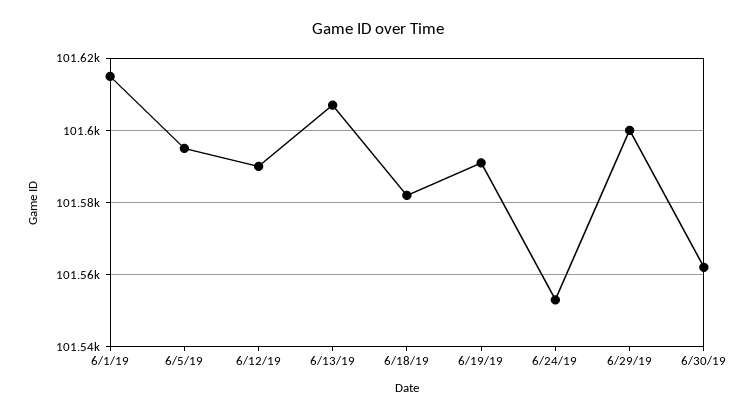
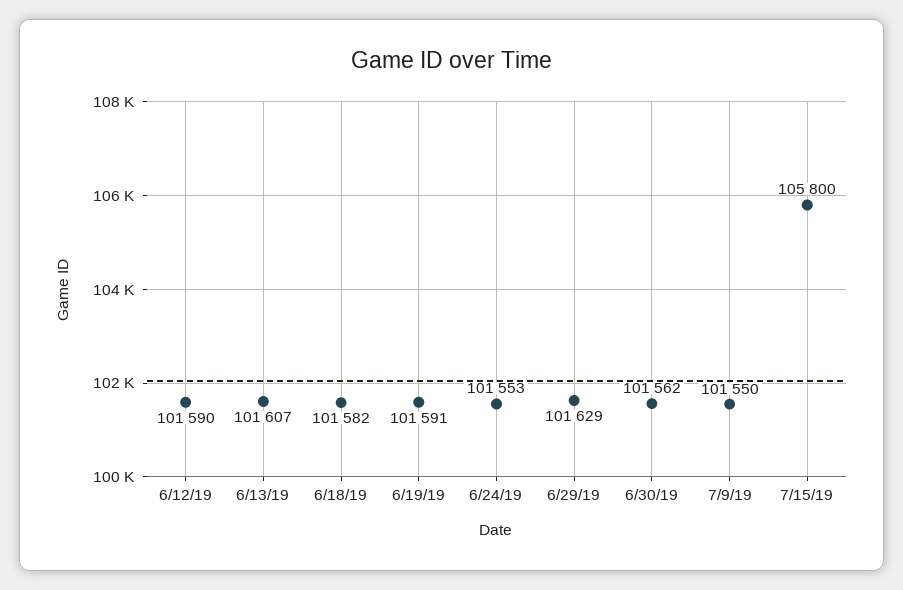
6/1/19: 101615 -> none
6/5/19: 101595 -> none
6/29/19: 101600 -> 101629
7/9/19: none -> 101550
7/15/19: none -> 105800

